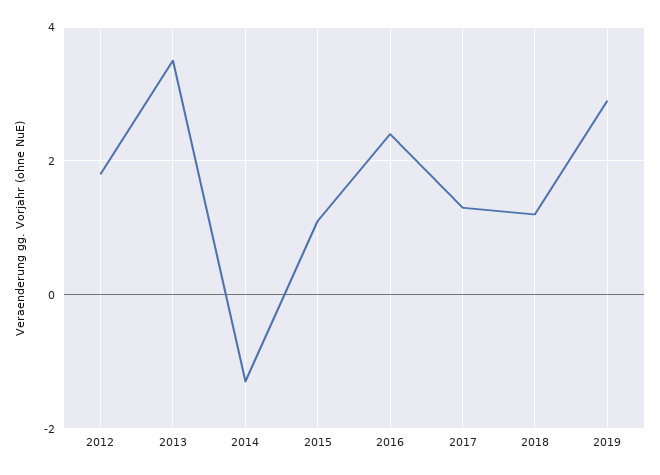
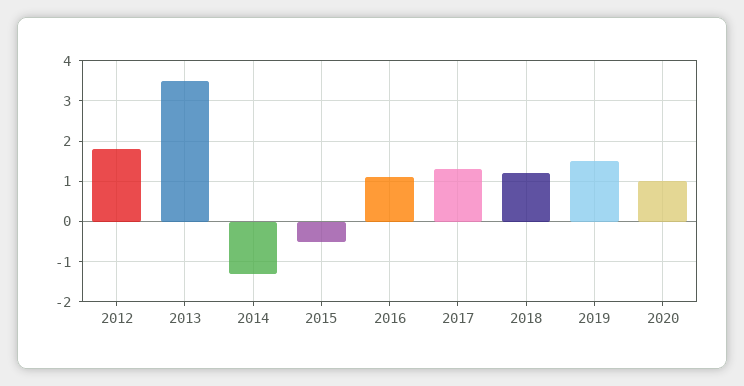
2015: 1 -> -0.5
2016: 2.5 -> 1
2019: 3 -> 1.5
2020: none -> 1

